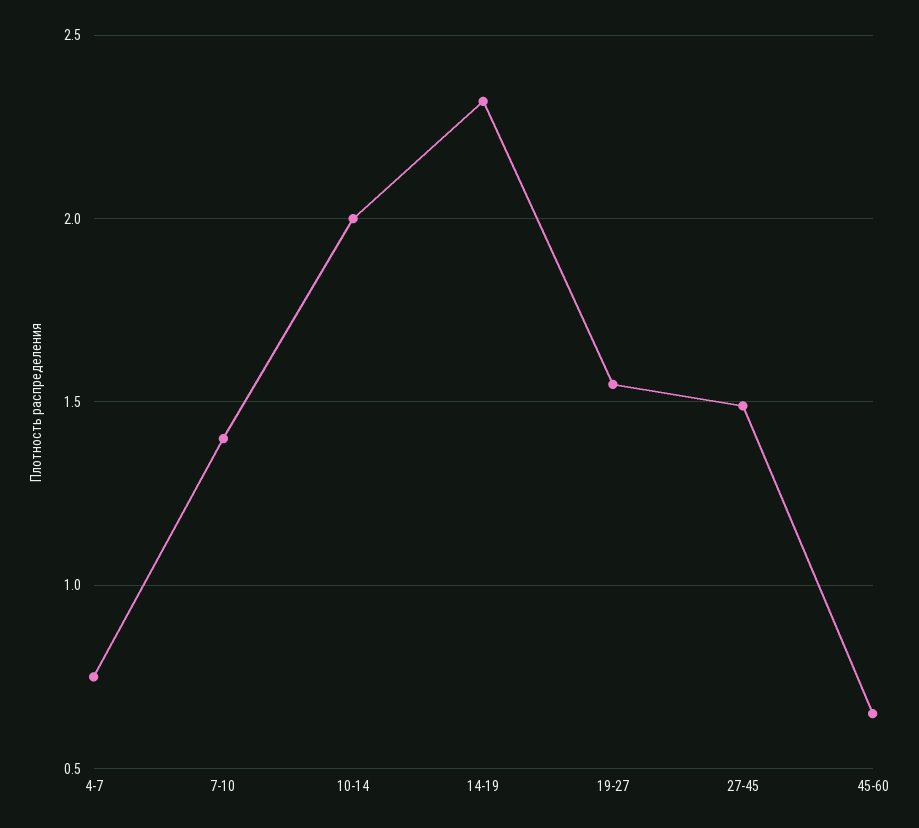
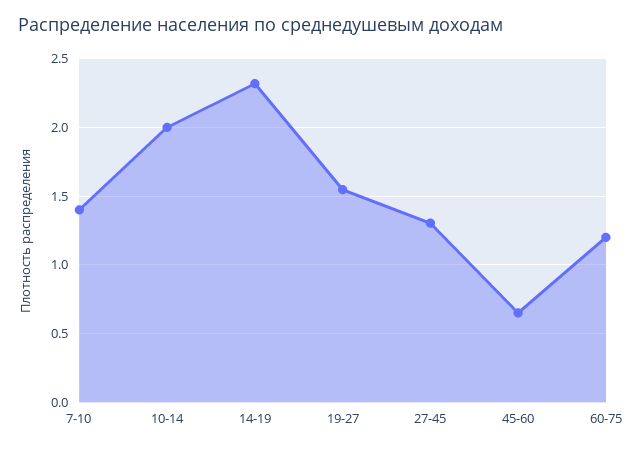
4-7: 0.75 -> none
27-45: 1.5 -> 1.3
60-75: none -> 1.2

